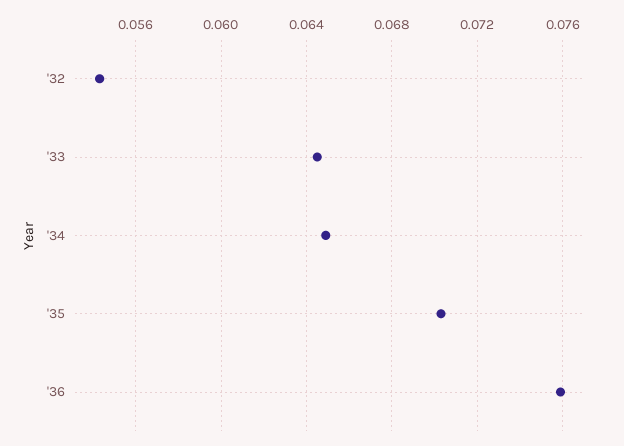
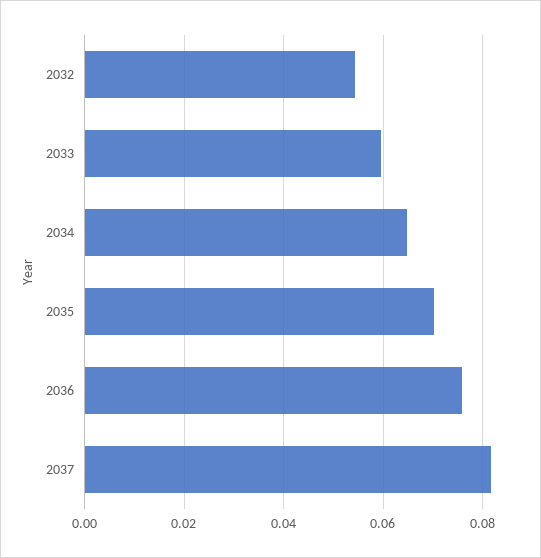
'33: 0.0645 -> 0.06
2037: none -> 0.082

